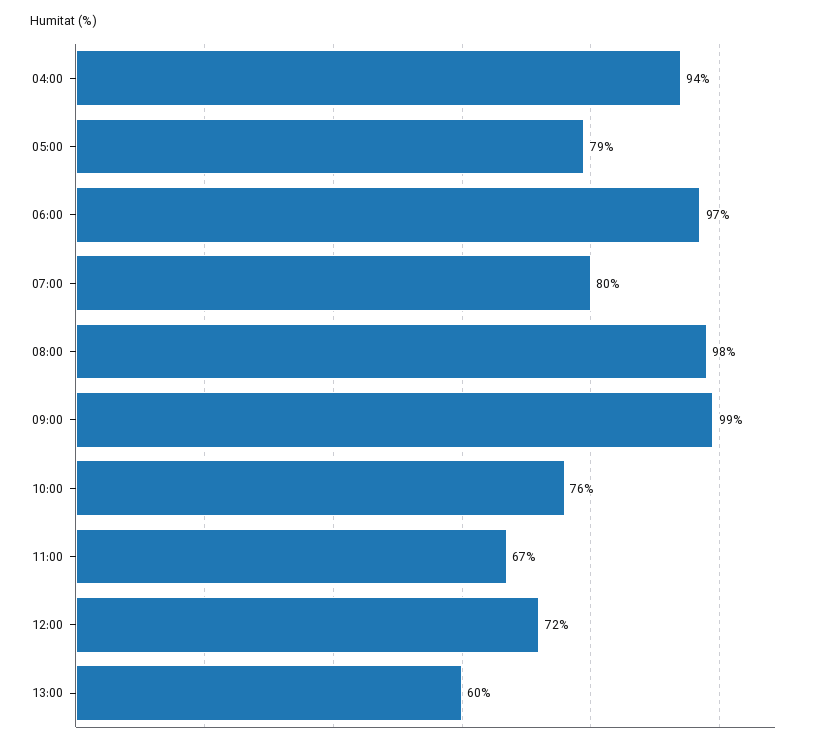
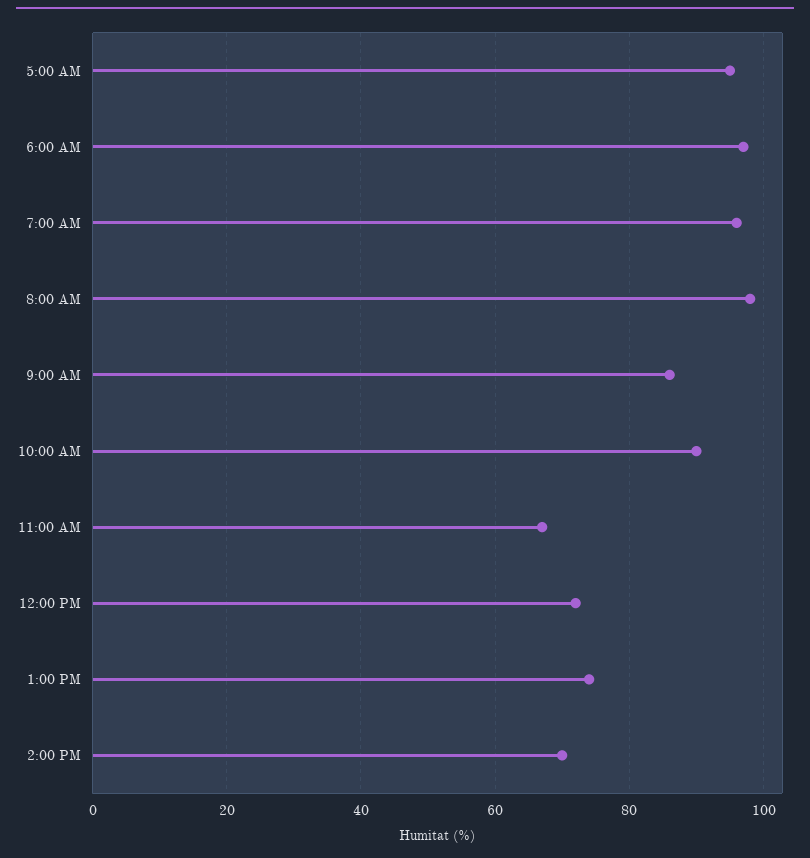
04:00: 94 -> none
05:00: 79 -> 95
07:00: 80 -> 95
09:00: 99 -> 85
10:00: 76 -> 90
13:00: 60 -> 75
2:00 PM: none -> 70

